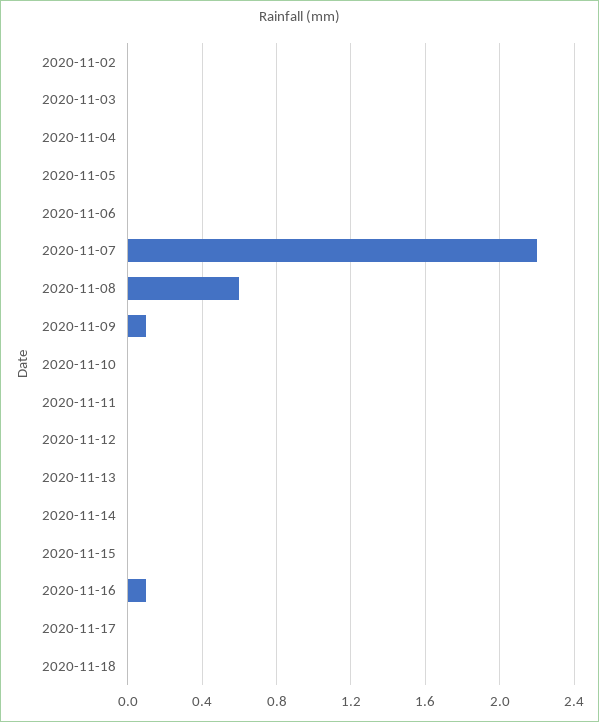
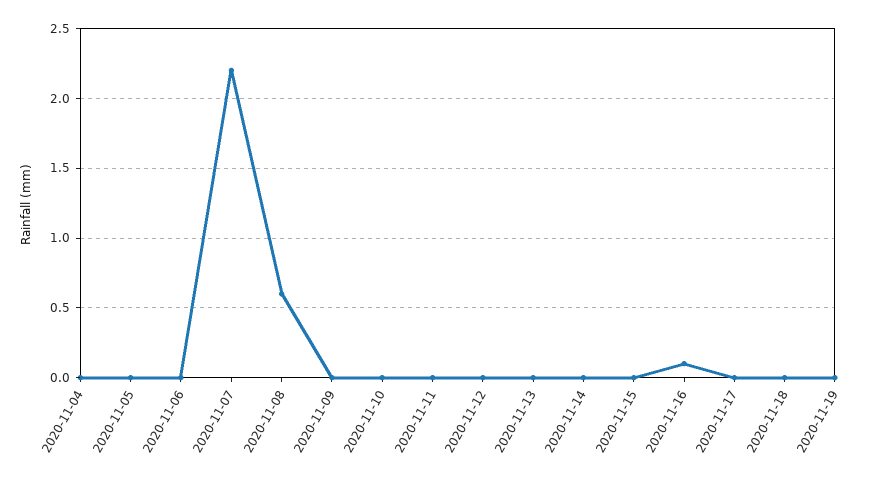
2020-11-02: 0 -> none
2020-11-03: 0 -> none
2020-11-09: 0.1 -> 0
2020-11-19: none -> 0

